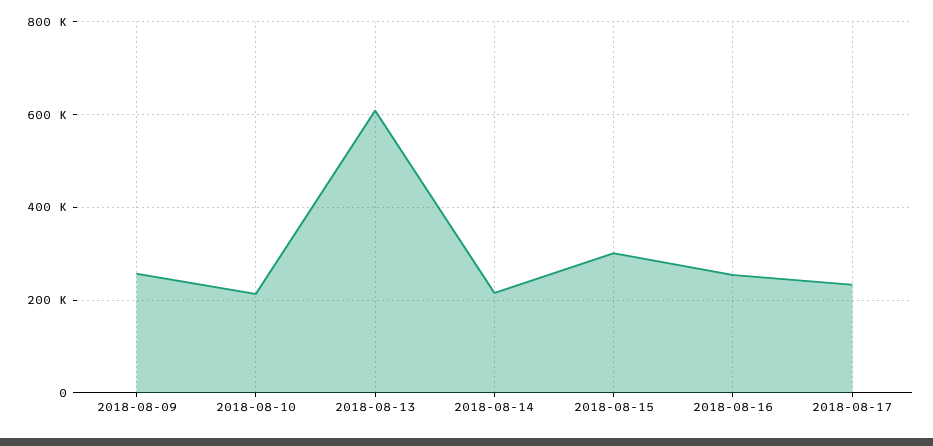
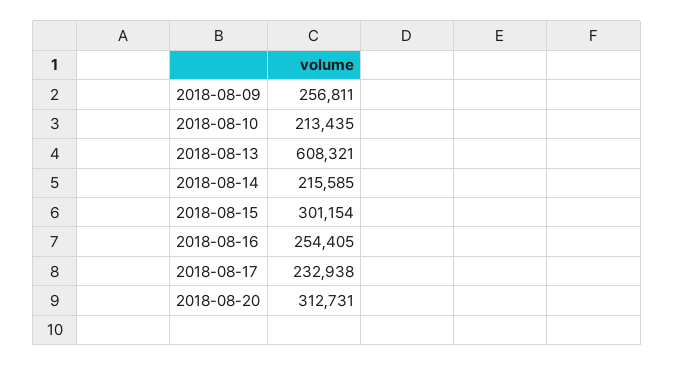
2018-08-20: none -> 312731

